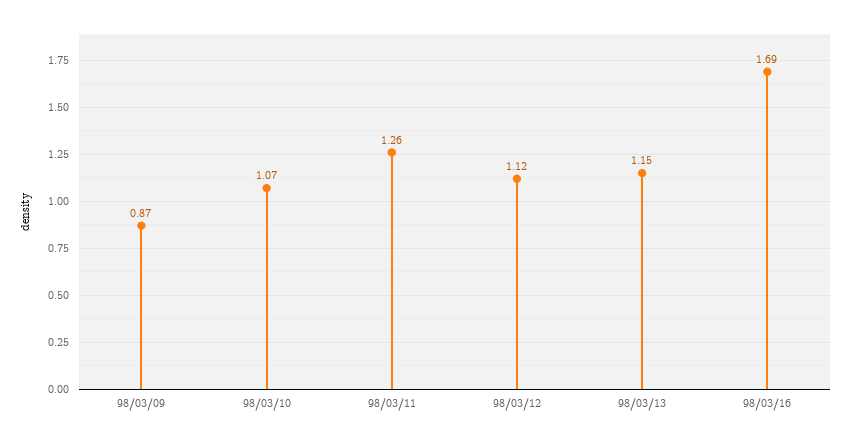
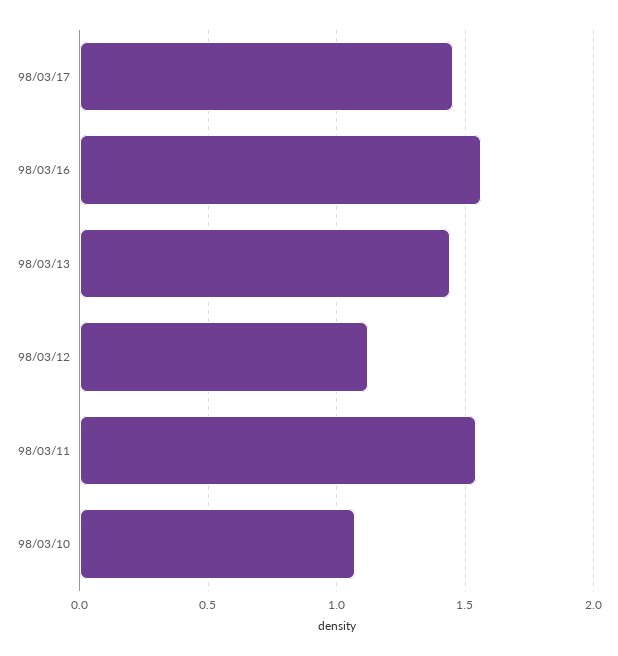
98/03/09: 0.87 -> none
98/03/11: 1.26 -> 1.55
98/03/13: 1.15 -> 1.45
98/03/16: 1.69 -> 1.55
98/03/17: none -> 1.45

